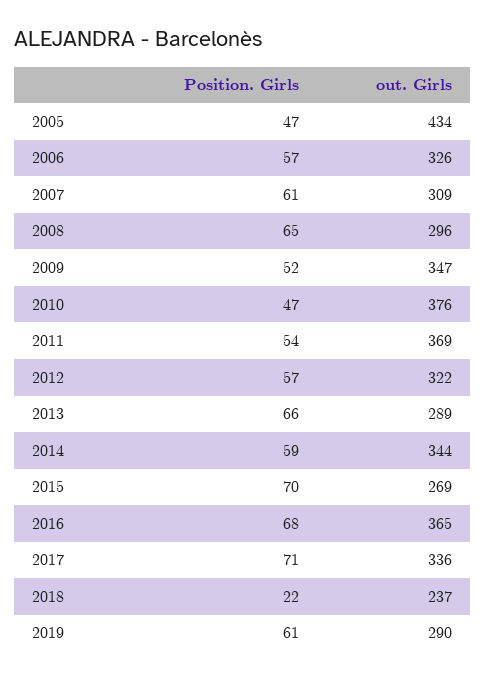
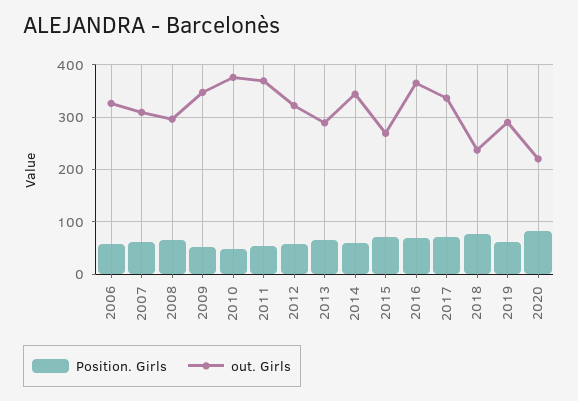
Position. Girls, 2005: 47 -> none
out. Girls, 2005: 434 -> none
Position. Girls, 2018: 22 -> 80
Position. Girls, 2020: none -> 80
out. Girls, 2020: none -> 220

